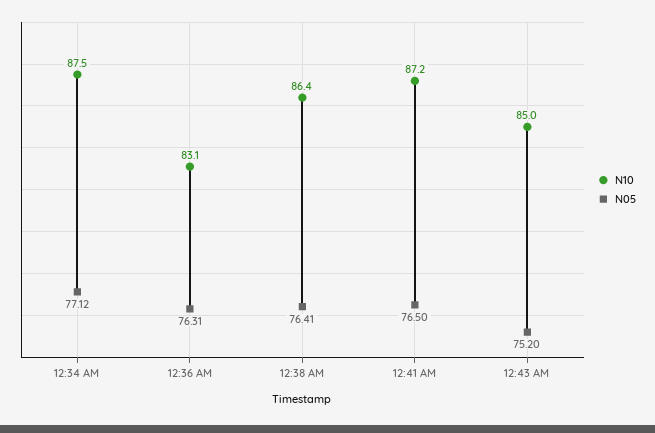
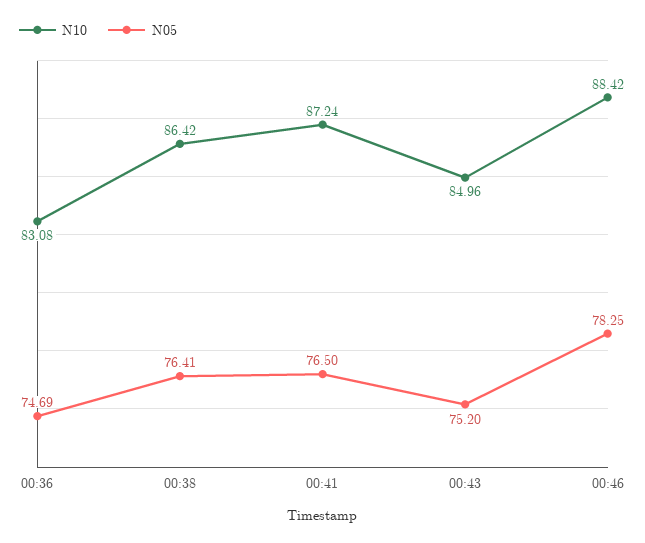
N10, 12:34 AM: 87.5 -> none
N05, 12:34 AM: 77.12 -> none
N05, 12:36 AM: 76.31 -> 74.69
N10, 00:46: none -> 88.42
N05, 00:46: none -> 78.25

